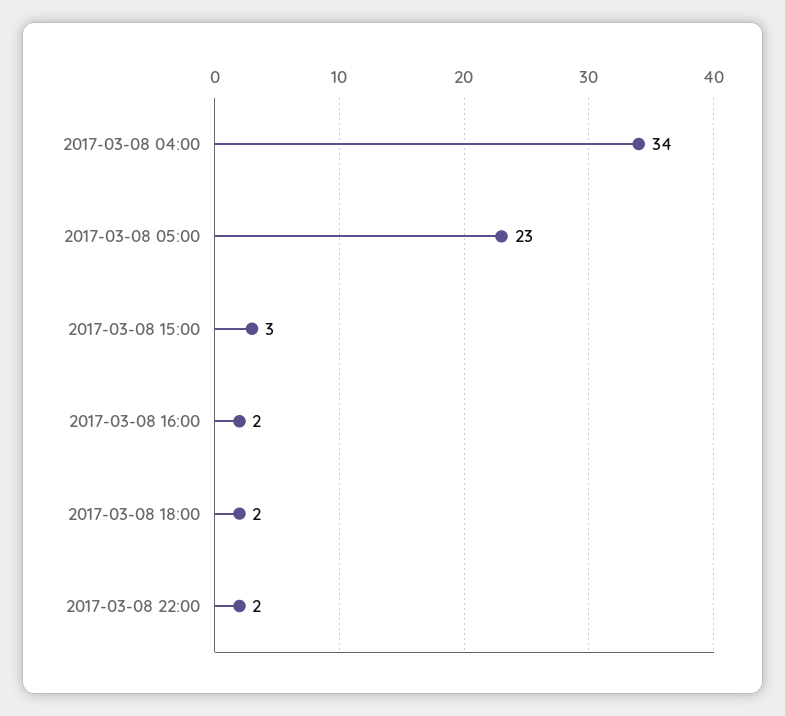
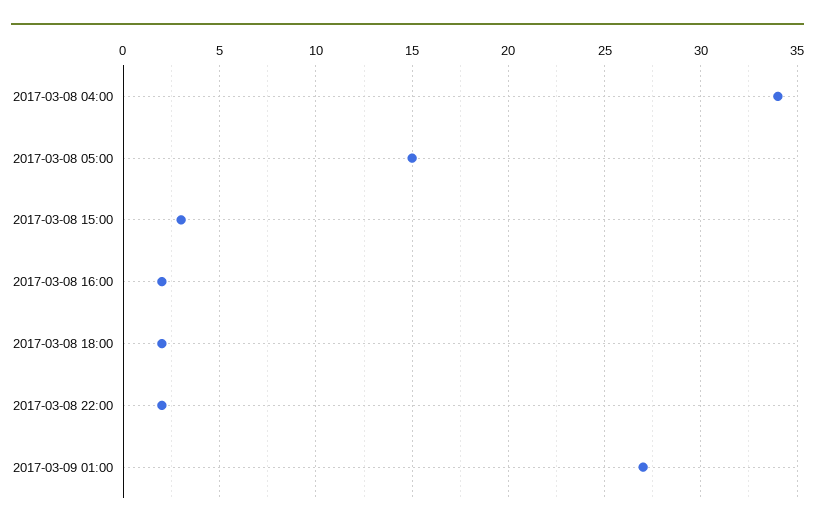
2017-03-08 05:00: 23 -> 15
2017-03-09 01:00: none -> 27

